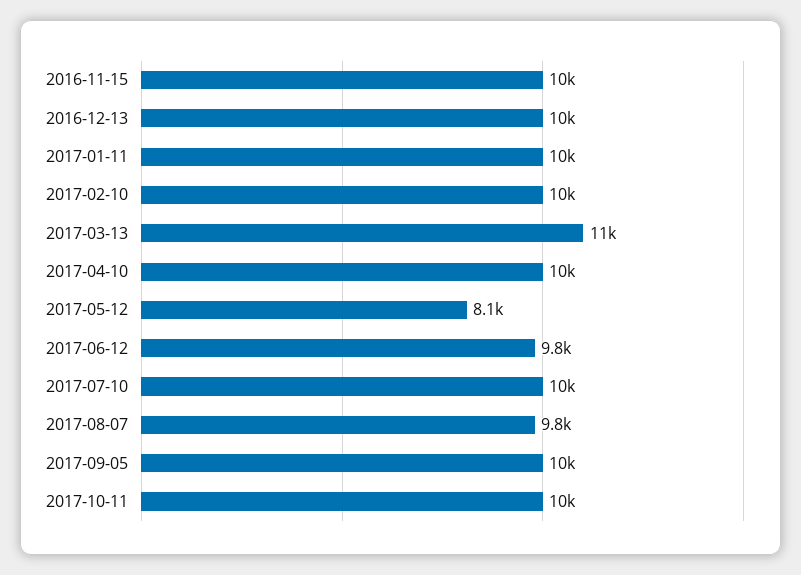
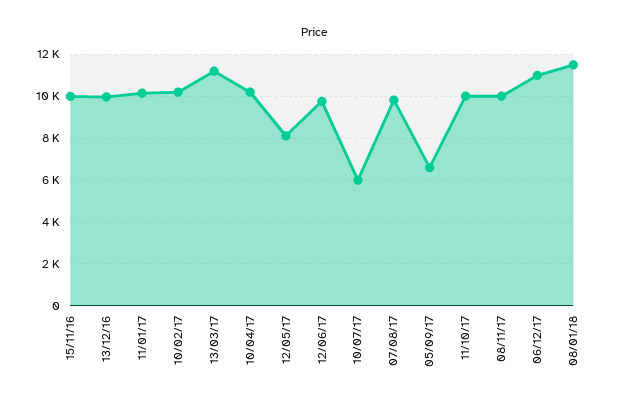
2017-07-10: 10000 -> 6000
2017-09-05: 10000 -> 6500
08/11/17: none -> 10000
06/12/17: none -> 11000
08/01/18: none -> 11500

